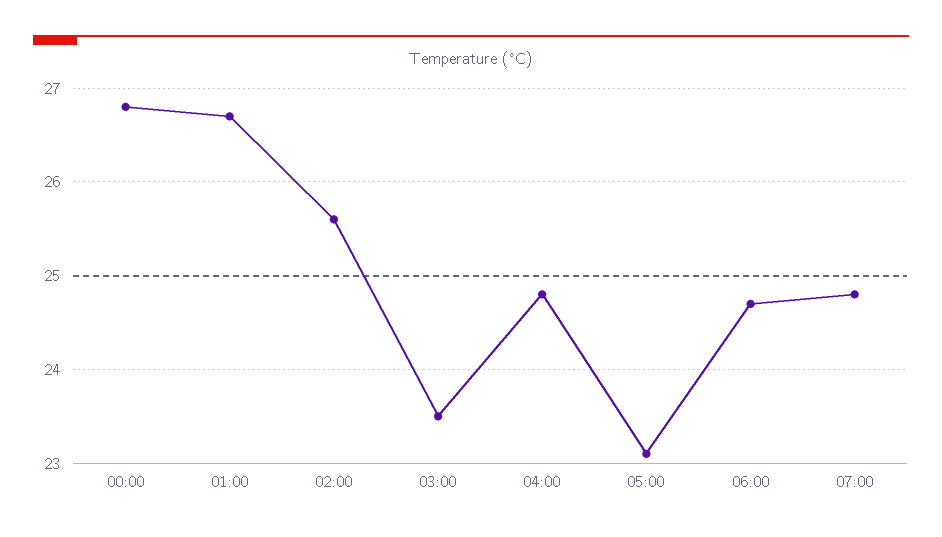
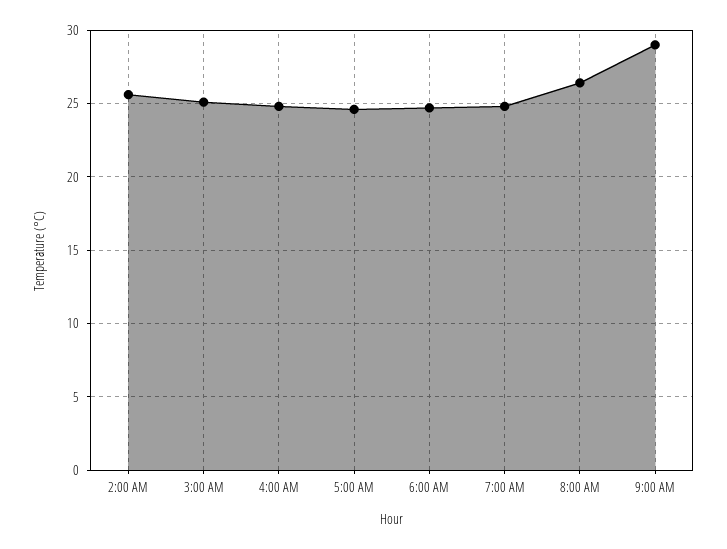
00:00: 26.8 -> none
01:00: 26.7 -> none
03:00: 23.5 -> 25
05:00: 23.1 -> 24.5
8:00 AM: none -> 26.5
9:00 AM: none -> 29

